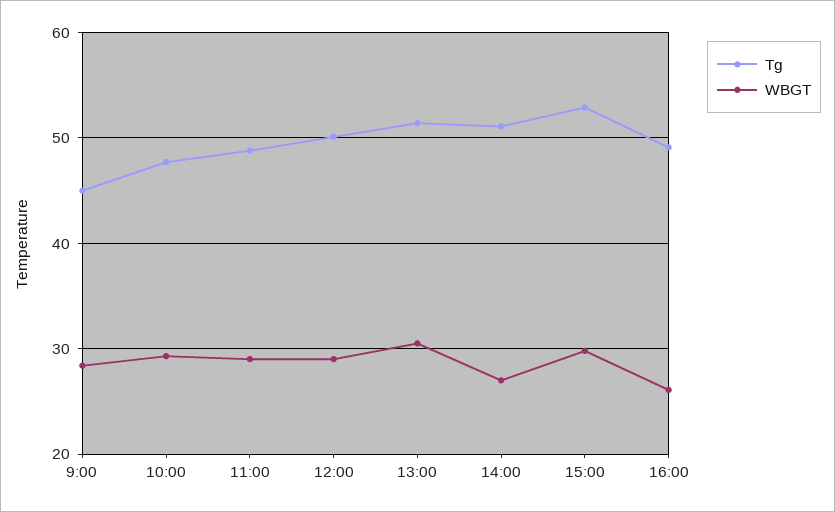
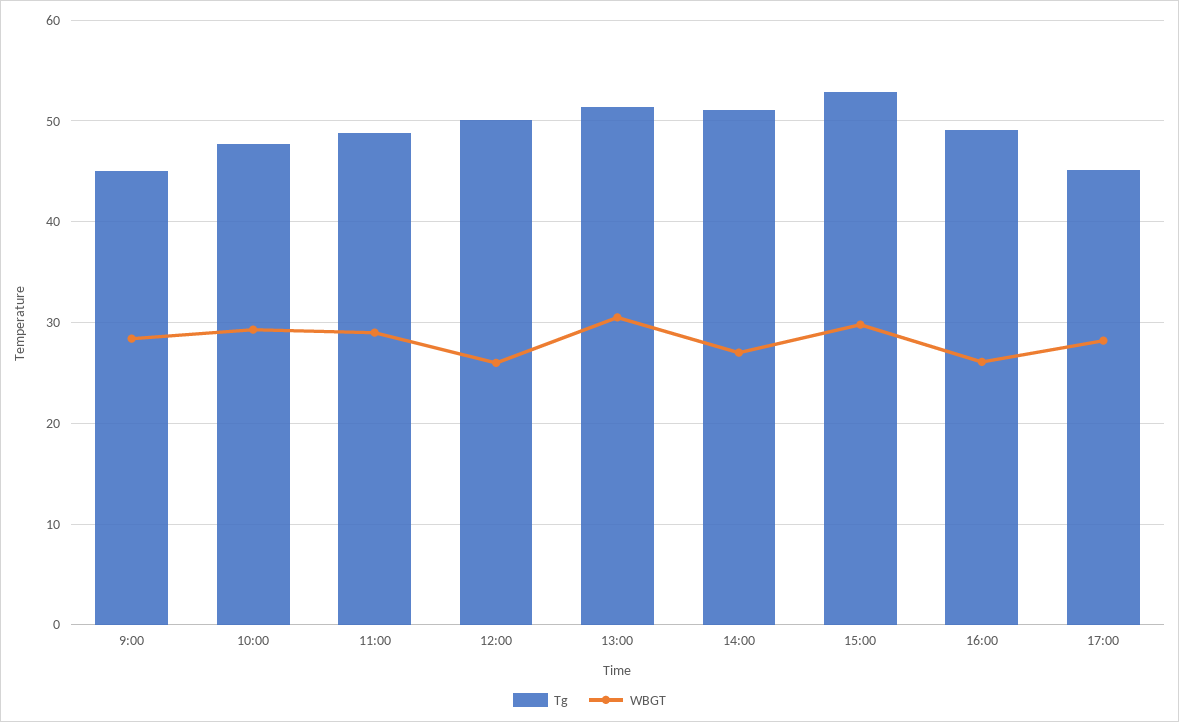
WBGT, 12:00: 29 -> 26
Tg, 17:00: none -> 45
WBGT, 17:00: none -> 28

